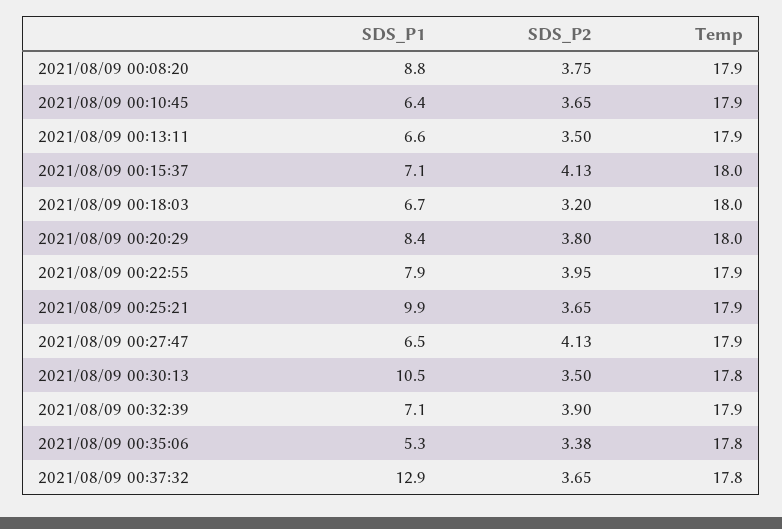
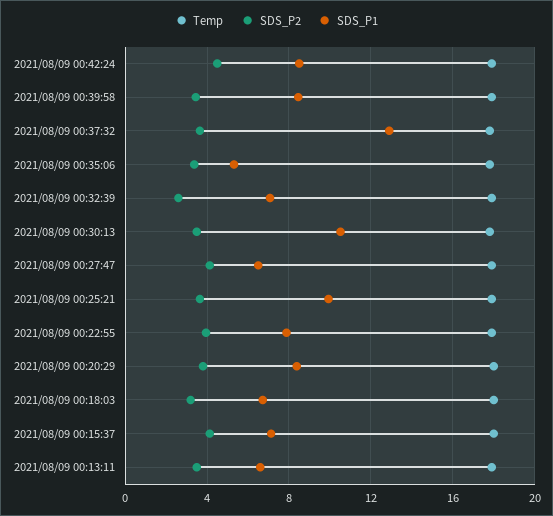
SDS_P1, 2021/08/09 00:08:20: 8.8 -> none
SDS_P2, 2021/08/09 00:08:20: 3.75 -> none
Temp, 2021/08/09 00:08:20: 17.9 -> none
SDS_P1, 2021/08/09 00:10:45: 6.4 -> none
SDS_P2, 2021/08/09 00:10:45: 3.65 -> none
Temp, 2021/08/09 00:10:45: 17.9 -> none
SDS_P2, 2021/08/09 00:32:39: 3.9 -> 2.5
Temp, 2021/08/09 00:42:24: none -> 18
SDS_P2, 2021/08/09 00:42:24: none -> 4.5
SDS_P1, 2021/08/09 00:42:24: none -> 8.5
Temp, 2021/08/09 00:39:58: none -> 18
SDS_P2, 2021/08/09 00:39:58: none -> 3.5
SDS_P1, 2021/08/09 00:39:58: none -> 8.5

